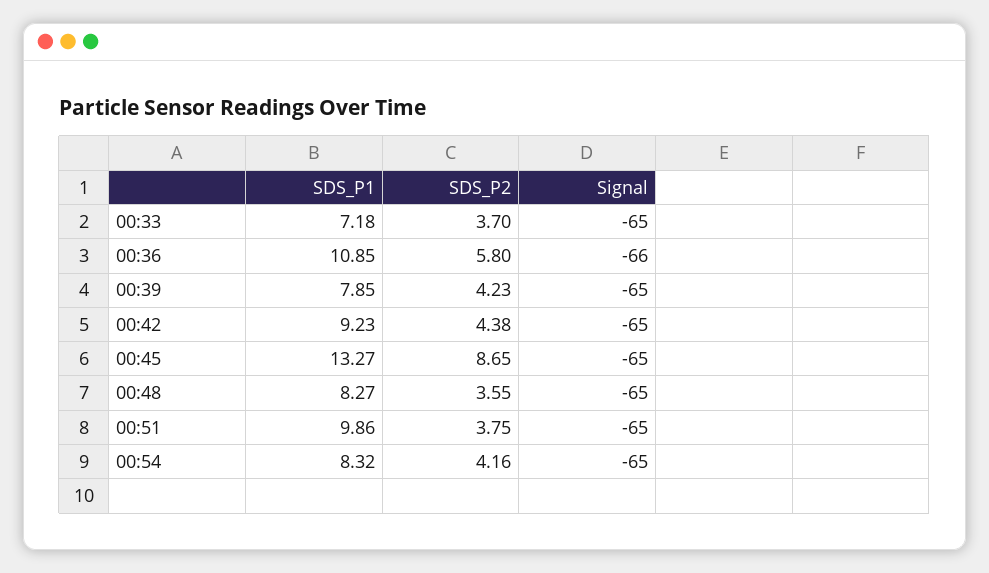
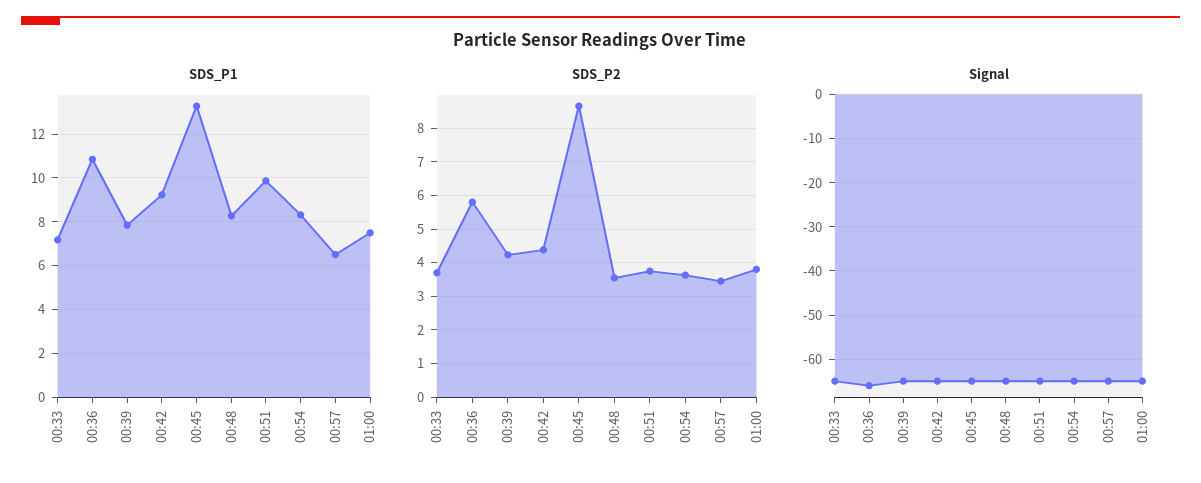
SDS_P2, 00:54: 4.16 -> 3.6
SDS_P1, 00:57: none -> 6.5
SDS_P1, 01:00: none -> 7.5
SDS_P2, 00:57: none -> 3.4
SDS_P2, 01:00: none -> 3.8
Signal, 00:57: none -> -65
Signal, 01:00: none -> -65

